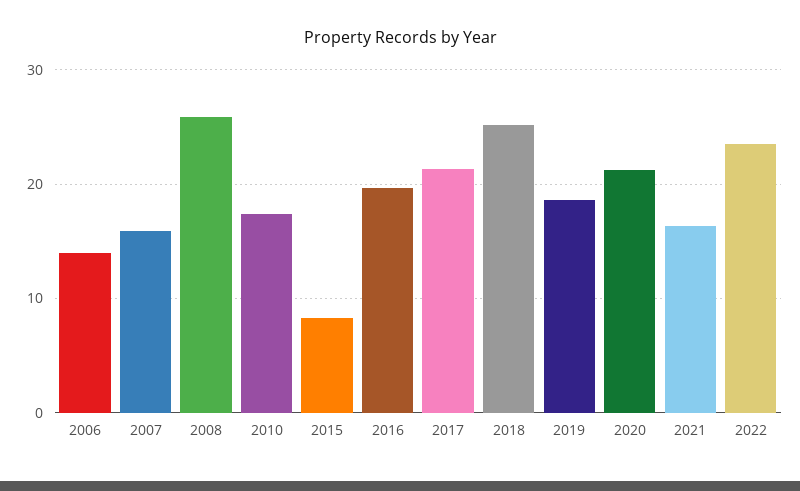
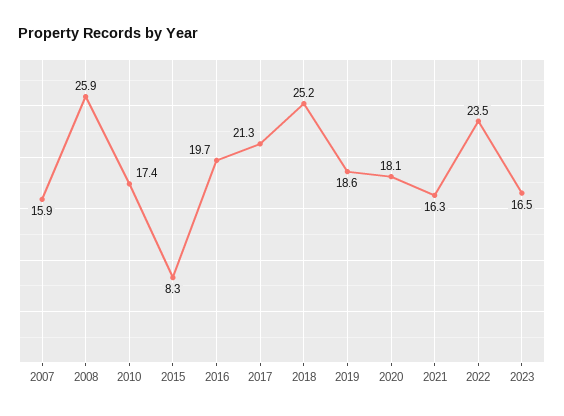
2006: 14 -> none
2020: 21 -> 18.1
2023: none -> 16.5

